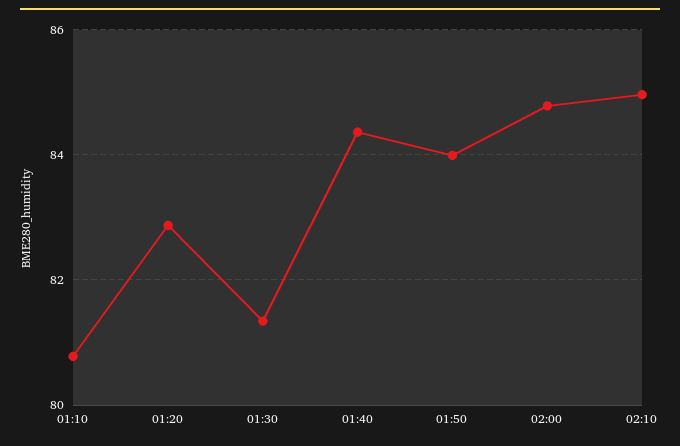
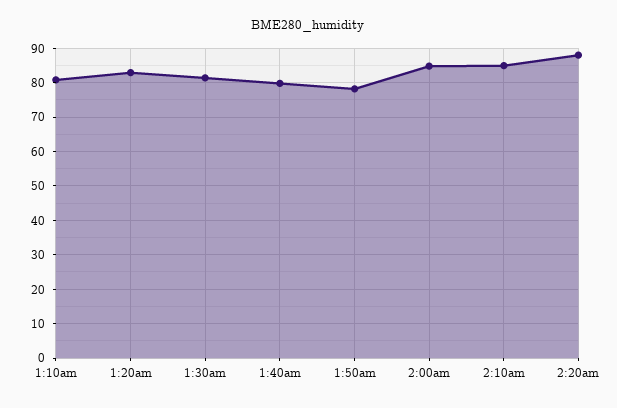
01:40: 84.4 -> 80
01:50: 84 -> 78
2:20am: none -> 88

